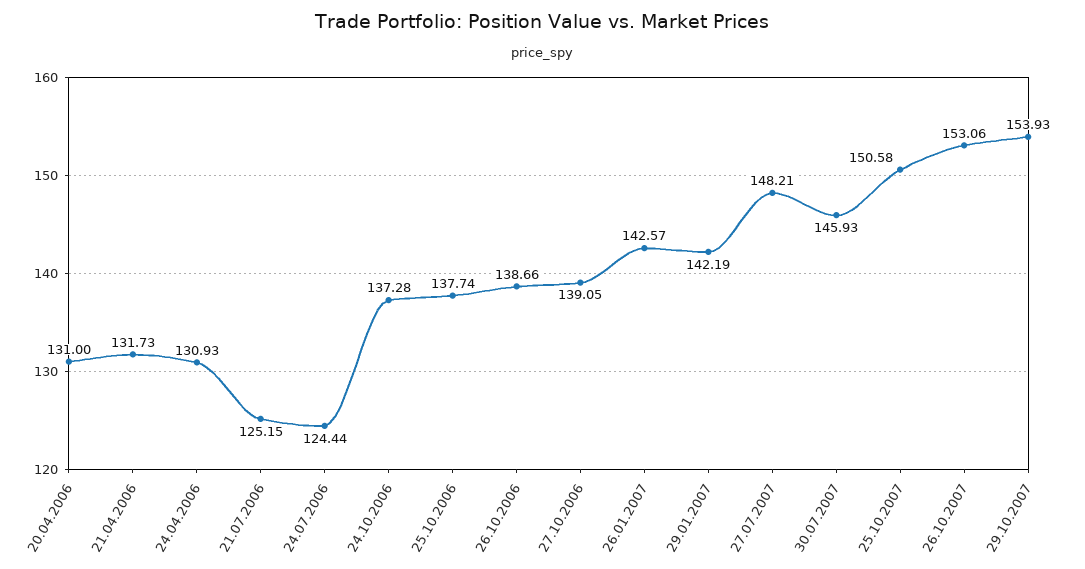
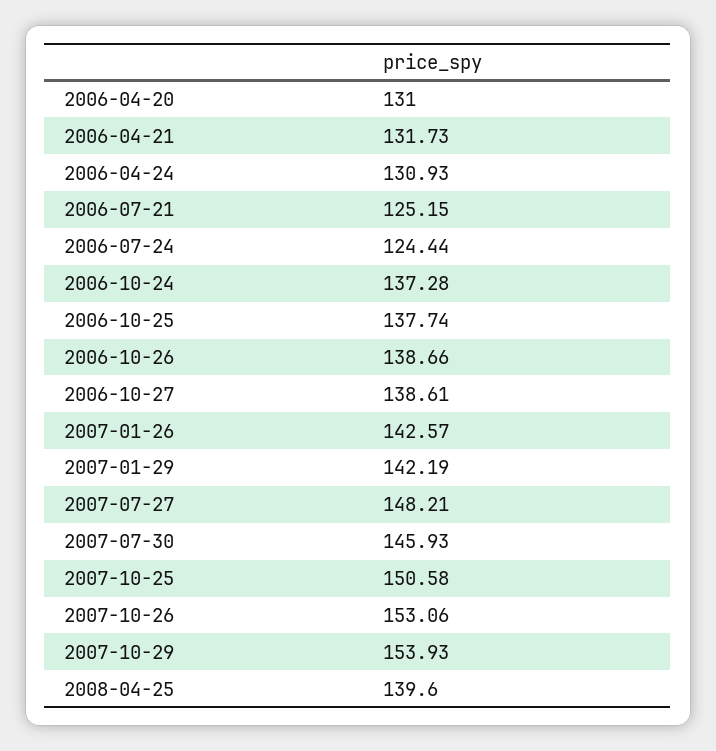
27.10.2006: 139.05 -> 138.61
2008-04-25: none -> 139.6

